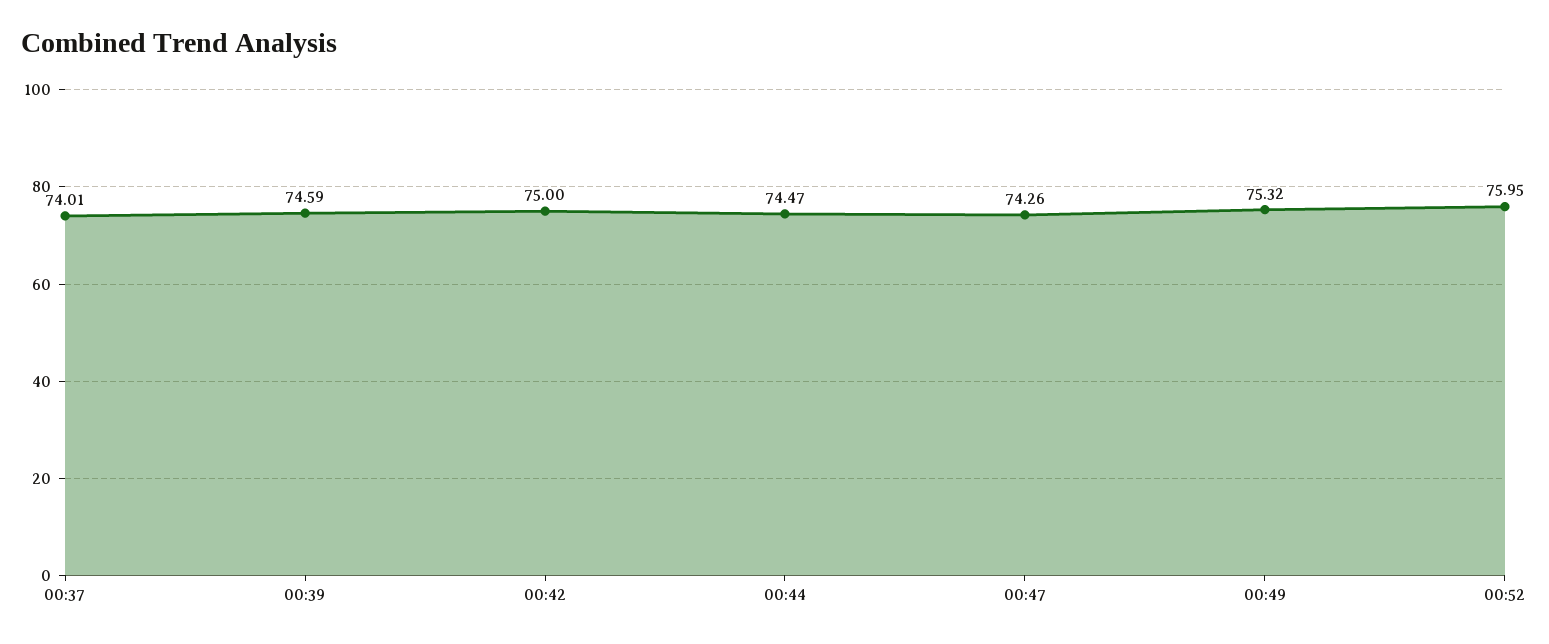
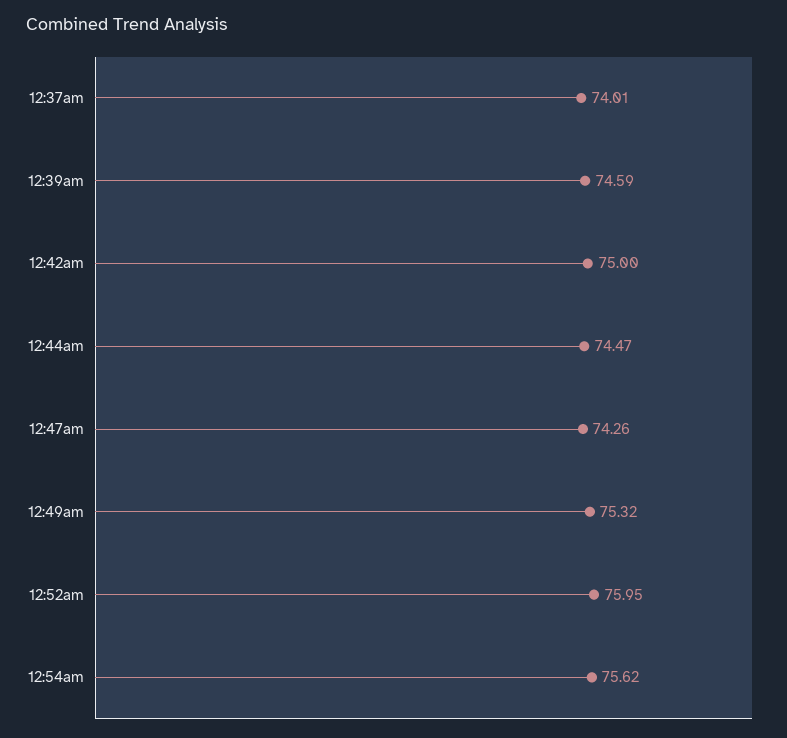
12:54am: none -> 75.62

